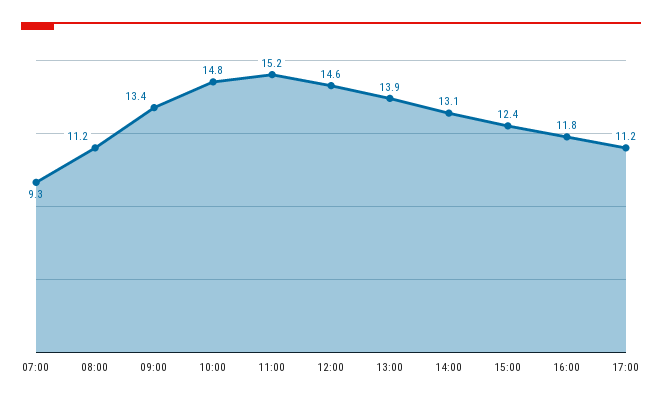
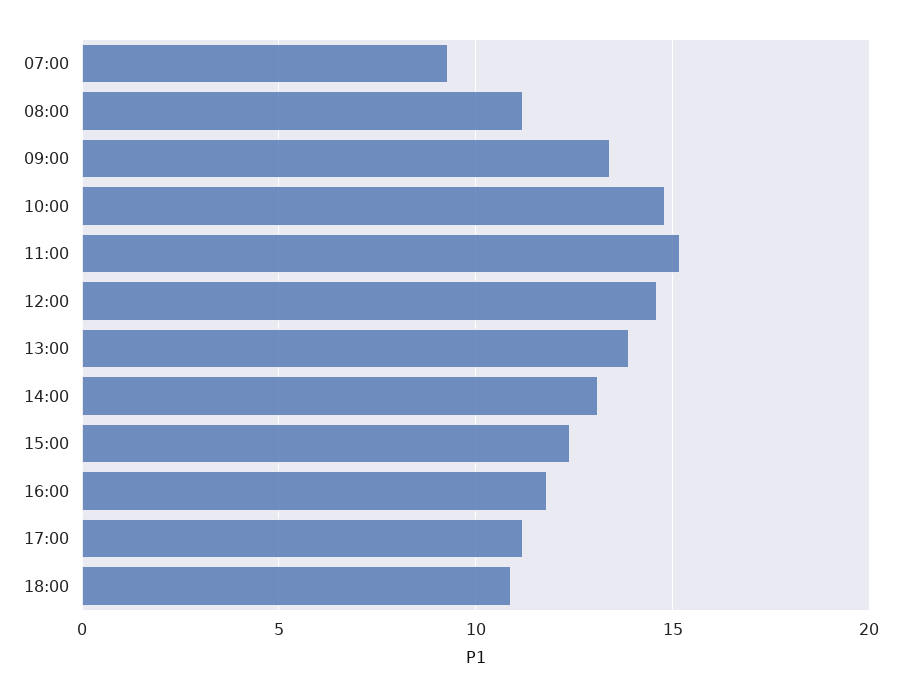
18:00: none -> 11

